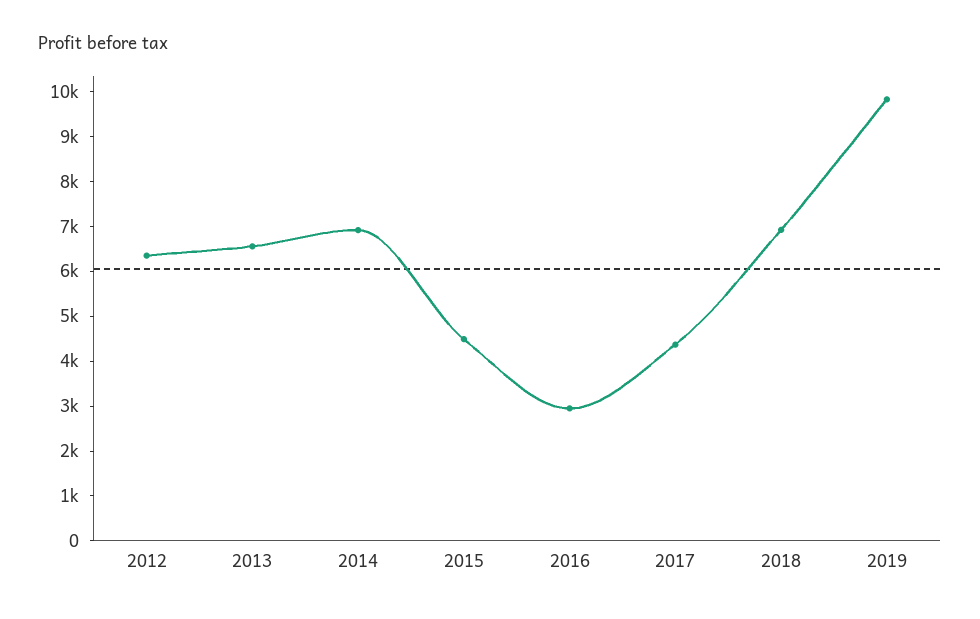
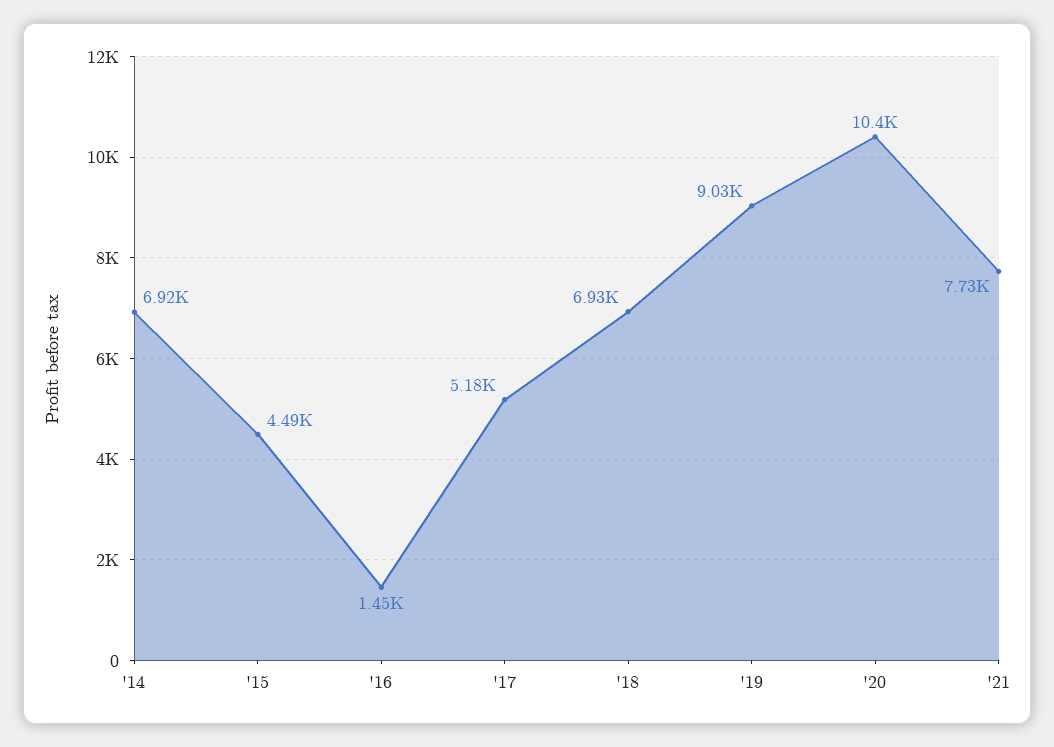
2012: 6400 -> none
2013: 6600 -> none
2016: 3000 -> 1450
2017: 4400 -> 5180
2019: 9800 -> 9030
'20: none -> 10400
'21: none -> 7730

